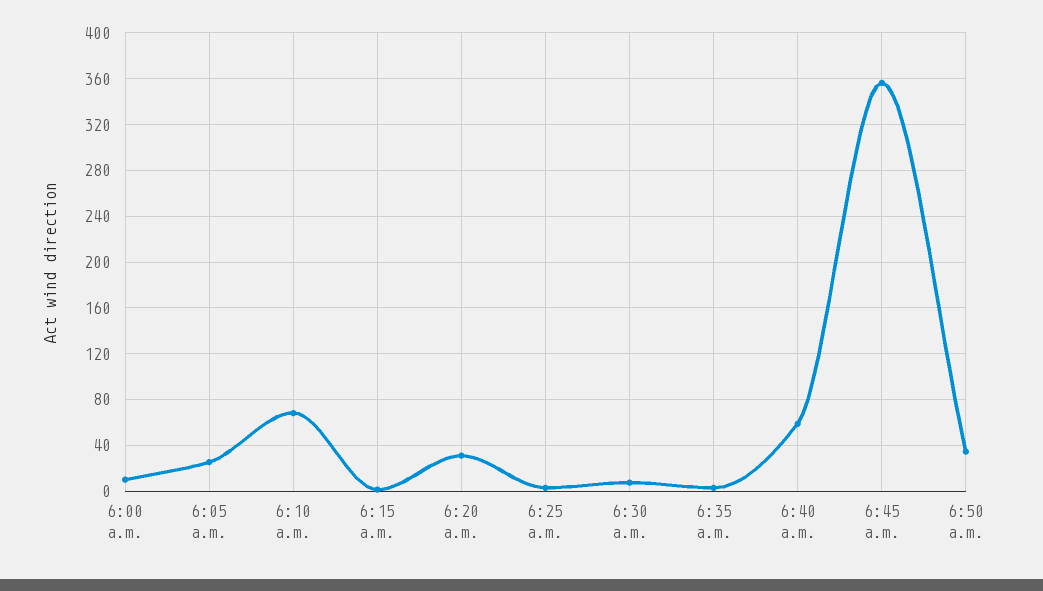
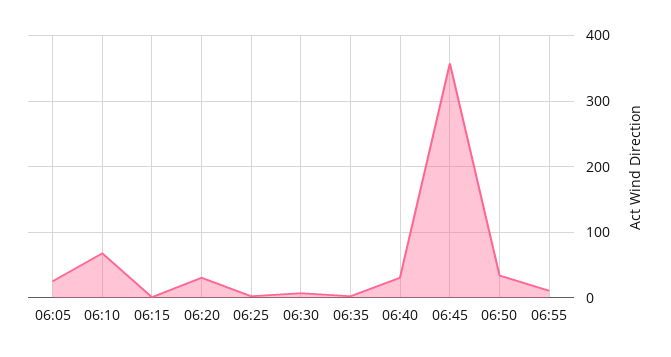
6:00 a.m.: 10 -> none
6:40 a.m.: 60 -> 30
06:55: none -> 10

